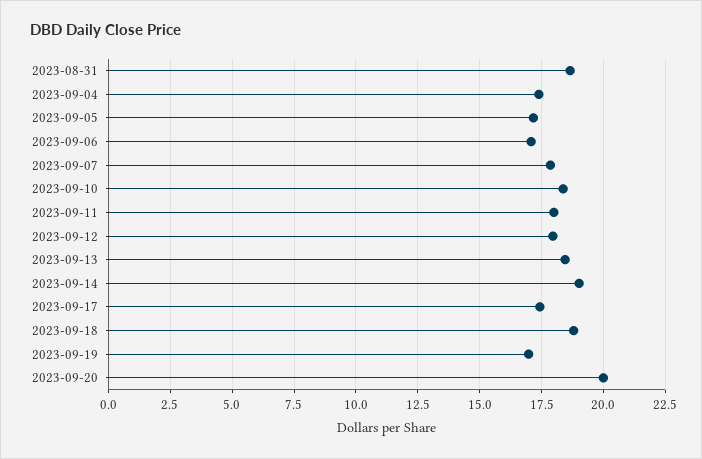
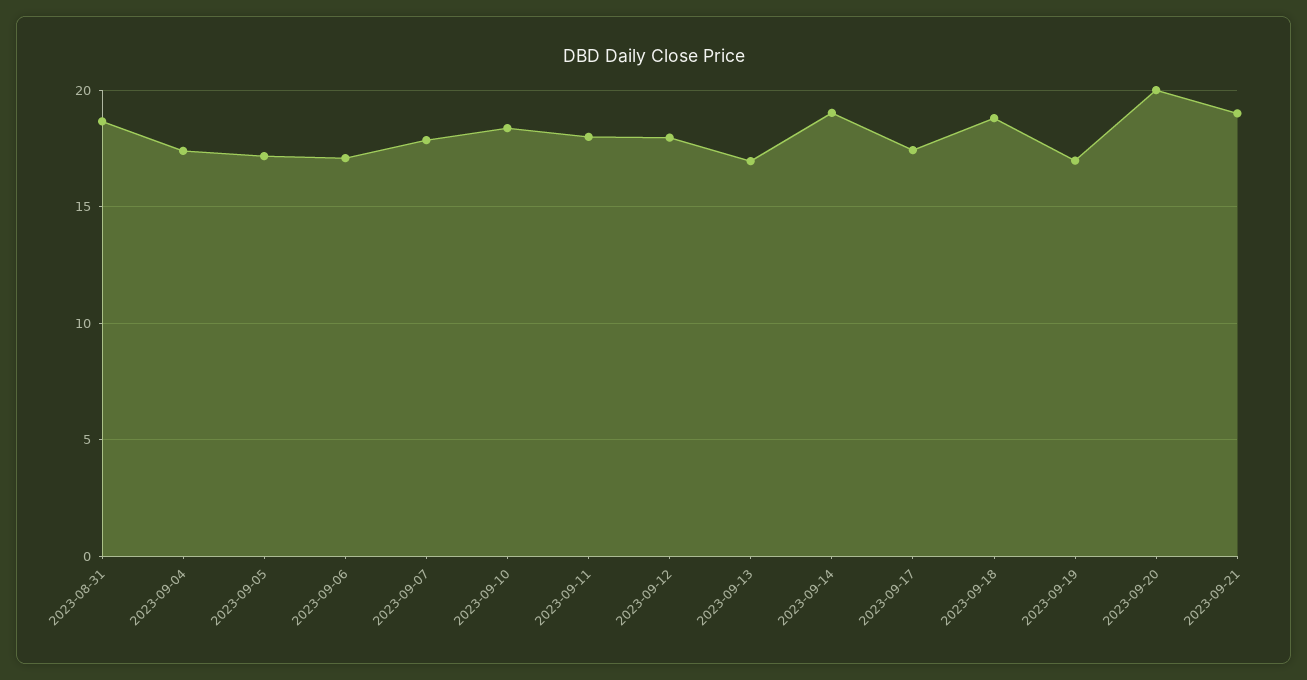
2023-09-13: 18.5 -> 17
2023-09-21: none -> 19

